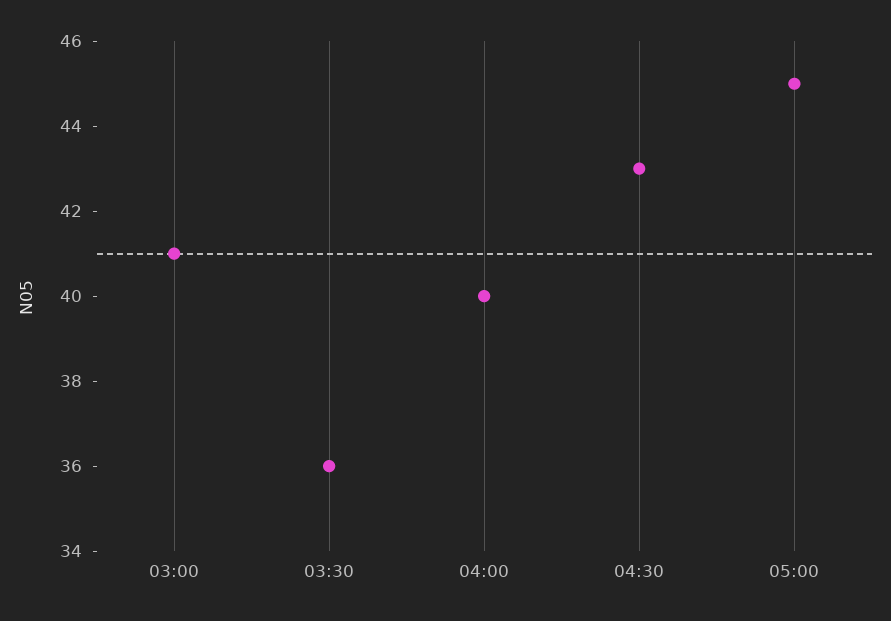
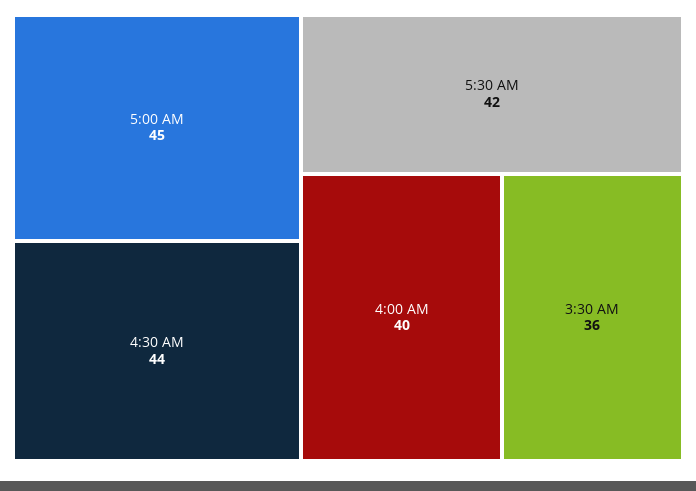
03:00: 41 -> none
04:30: 43 -> 44
5:30 AM: none -> 42

